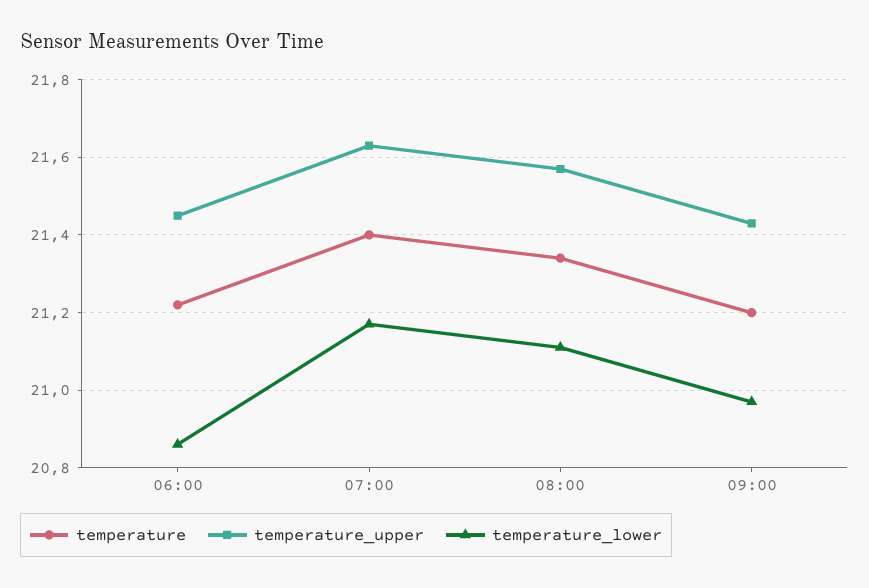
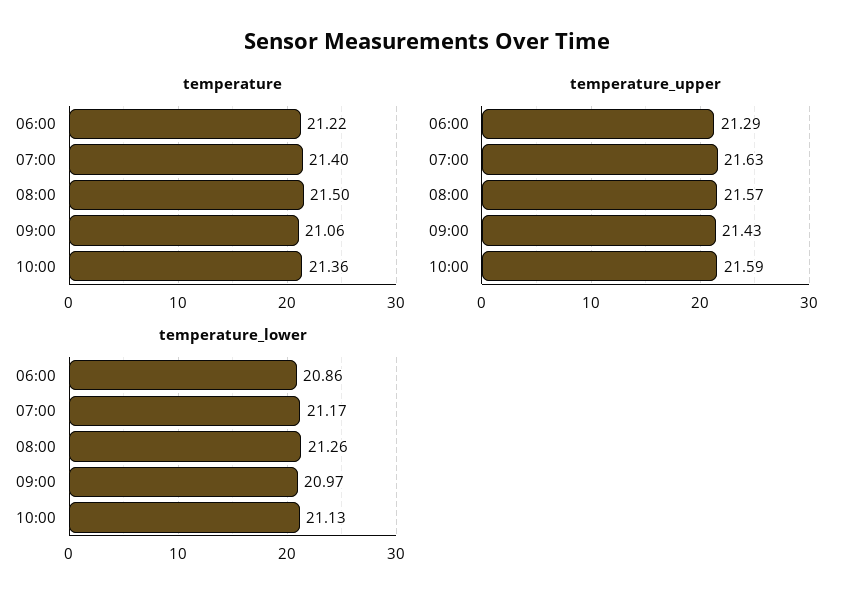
temperature_upper, 06:00: 21.45 -> 21.29
temperature, 08:00: 21.35 -> 21.5
temperature_lower, 08:00: 21.1 -> 21.26
temperature, 09:00: 21.2 -> 21.06
temperature, 10:00: none -> 21.36
temperature_upper, 10:00: none -> 21.59
temperature_lower, 10:00: none -> 21.13

